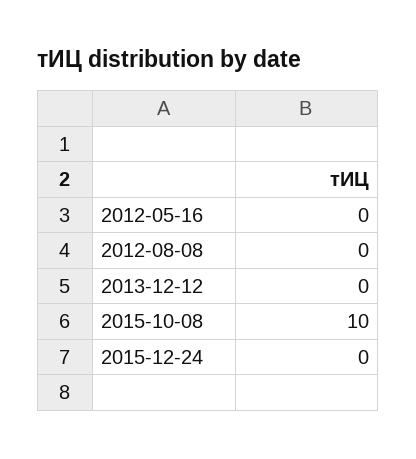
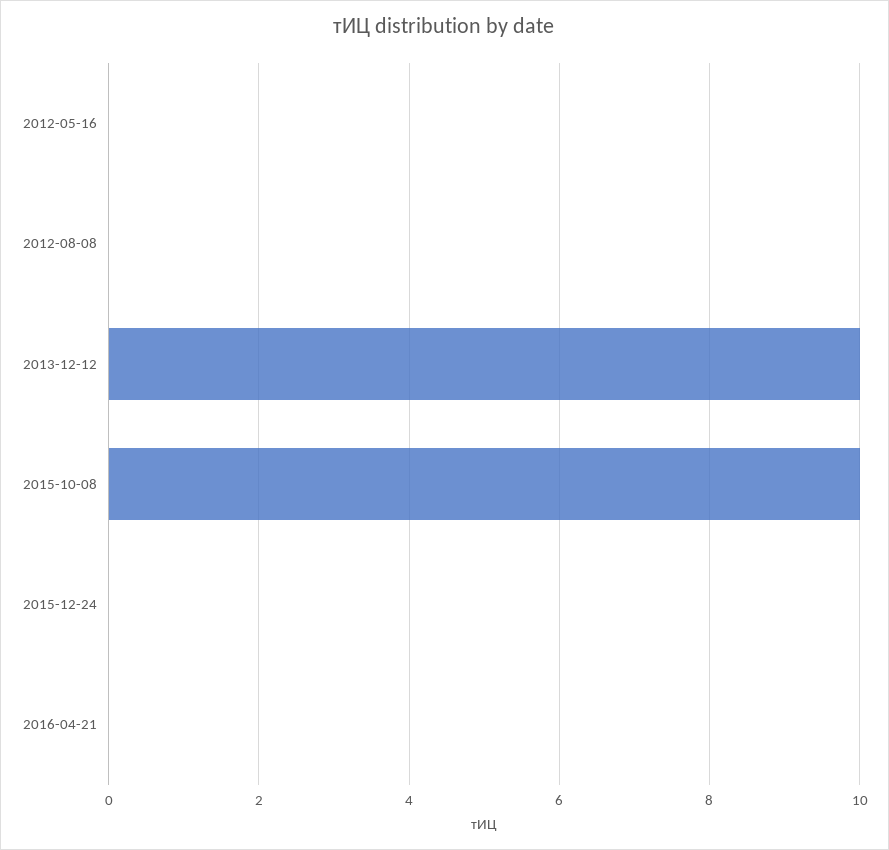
2013-12-12: 0 -> 10
2016-04-21: none -> 0

